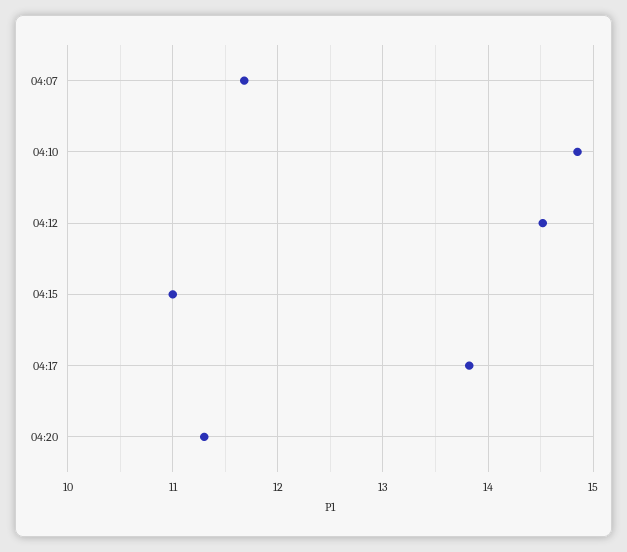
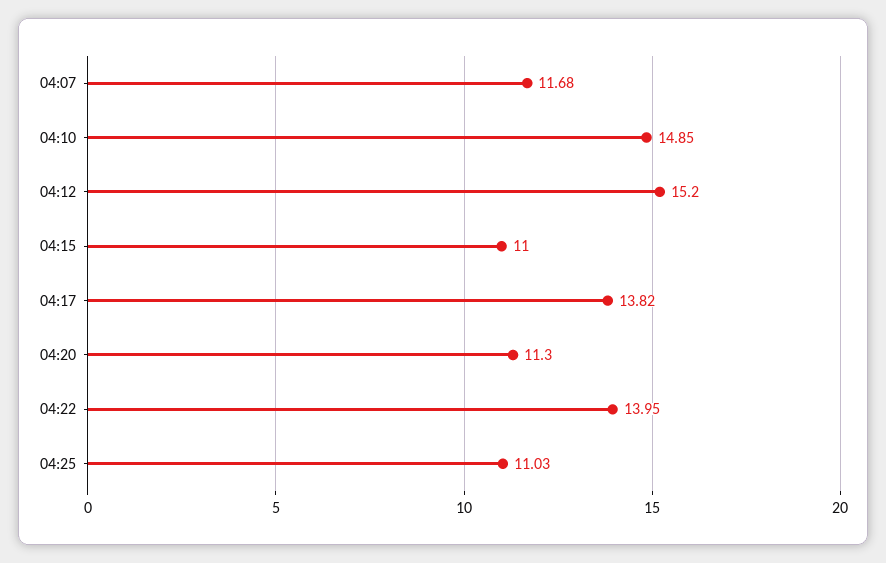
04:12: 14.5 -> 15.2
04:22: none -> 13.95
04:25: none -> 11.03

